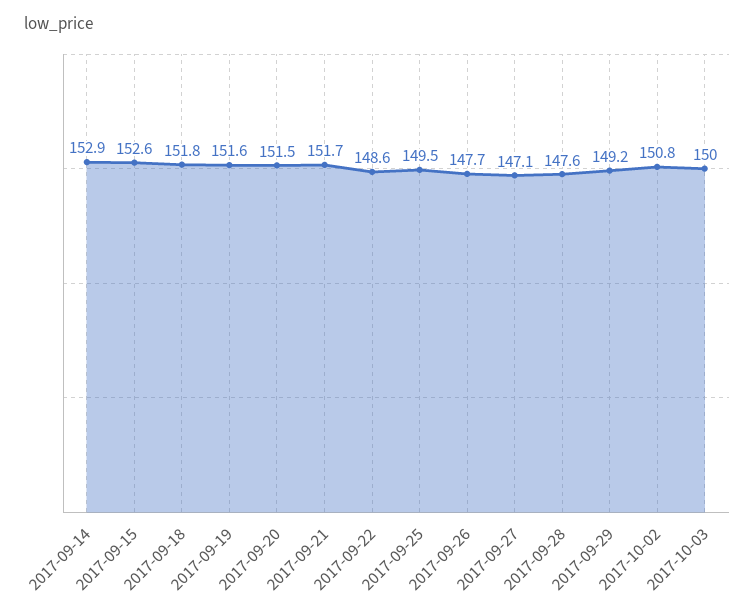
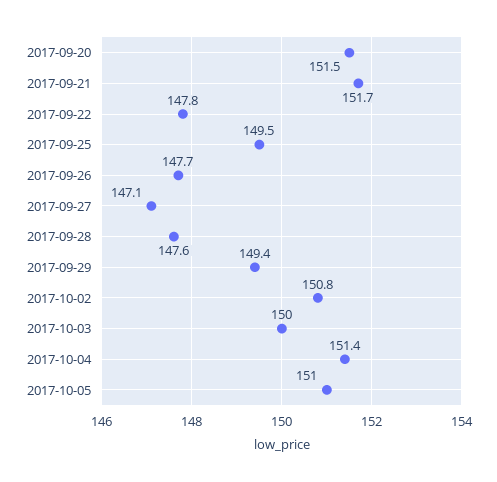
2017-09-14: 152.9 -> none
2017-09-15: 152.6 -> none
2017-09-18: 151.8 -> none
2017-09-19: 151.6 -> none
2017-09-22: 148.6 -> 147.8
2017-09-29: 149.2 -> 149.4
2017-10-04: none -> 151.4
2017-10-05: none -> 151

